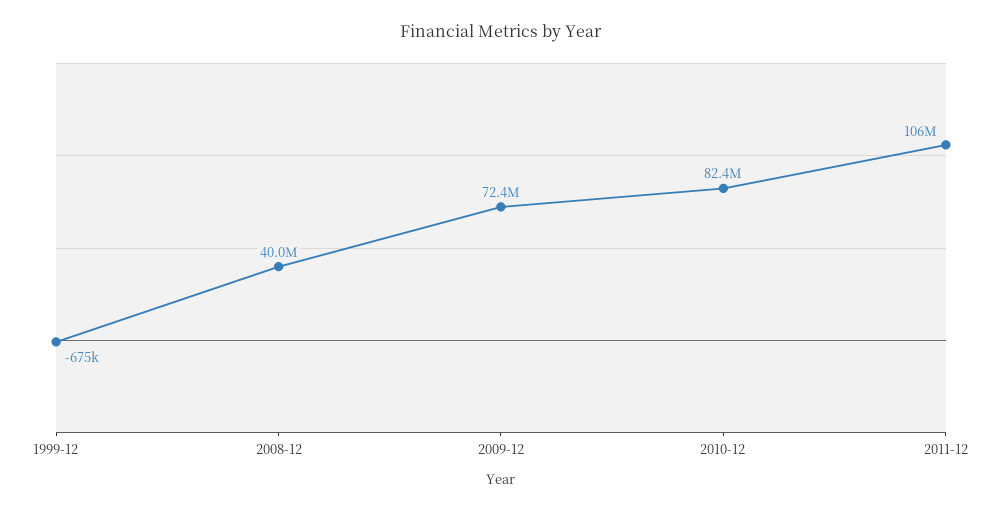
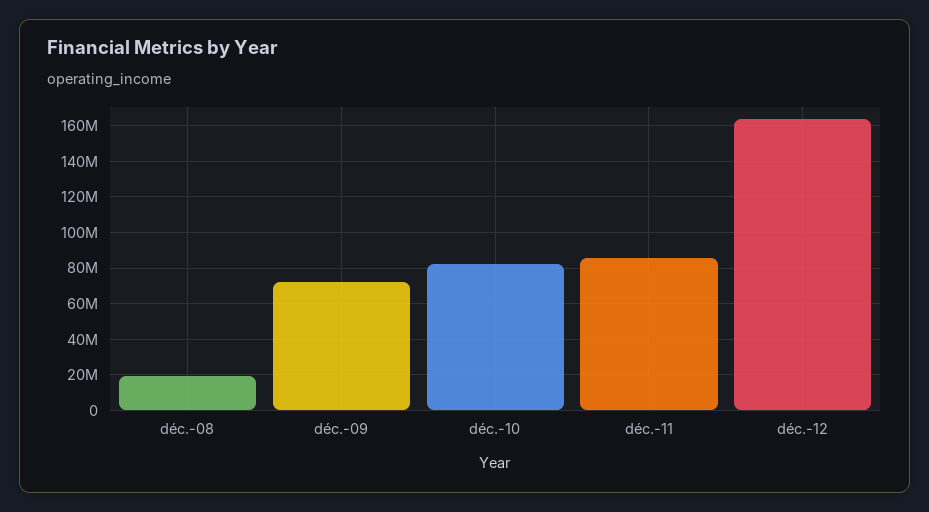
1999-12: -675000 -> none
2008-12: 40000000 -> 20000000
2011-12: 106000000 -> 85000000
déc.-12: none -> 165000000

